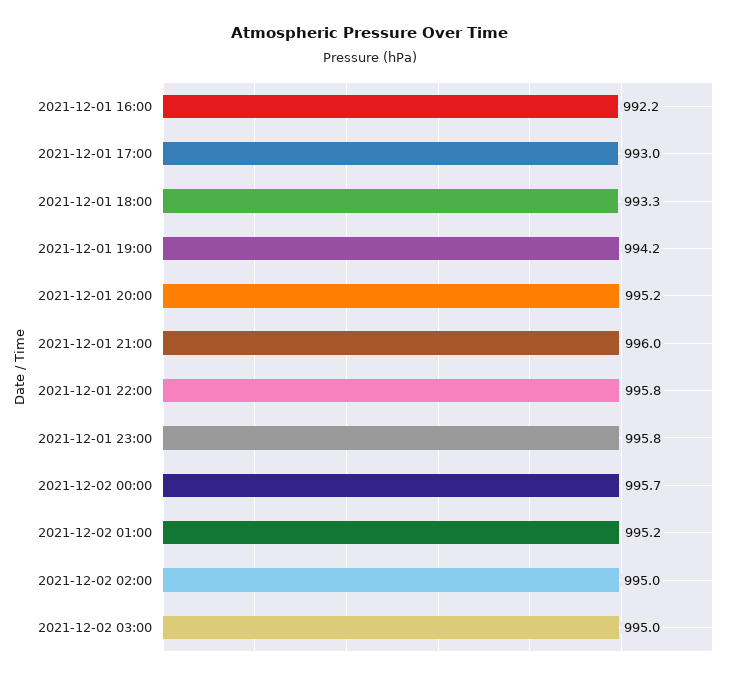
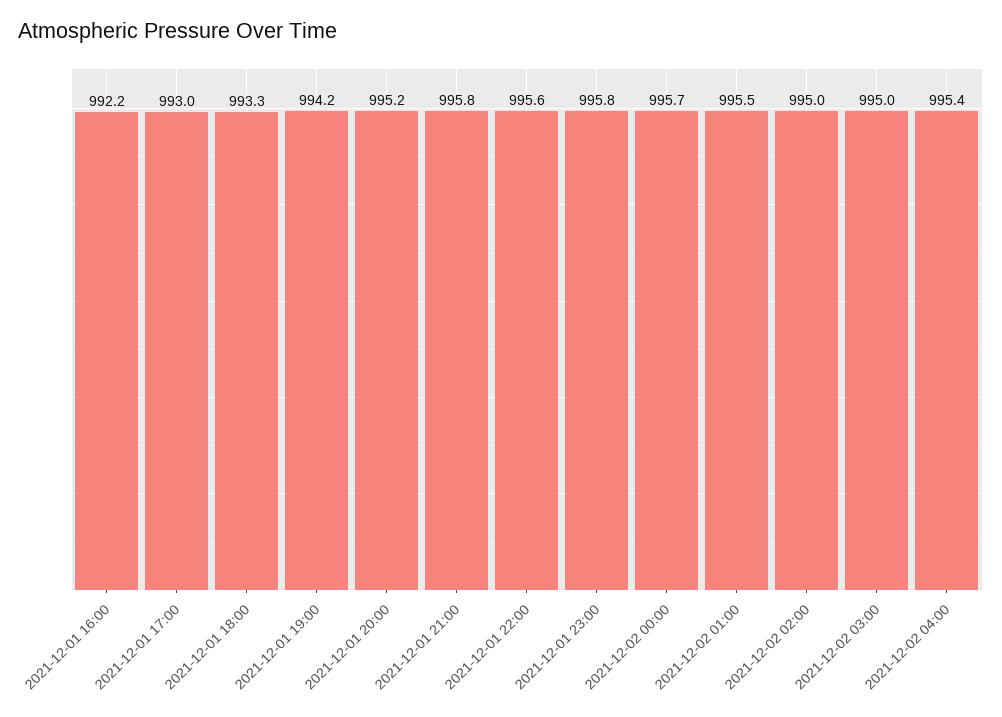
2021-12-01 21:00: 996 -> 995.8
2021-12-01 22:00: 995.8 -> 995.6
2021-12-02 01:00: 995.2 -> 995.5
2021-12-02 04:00: none -> 995.4

